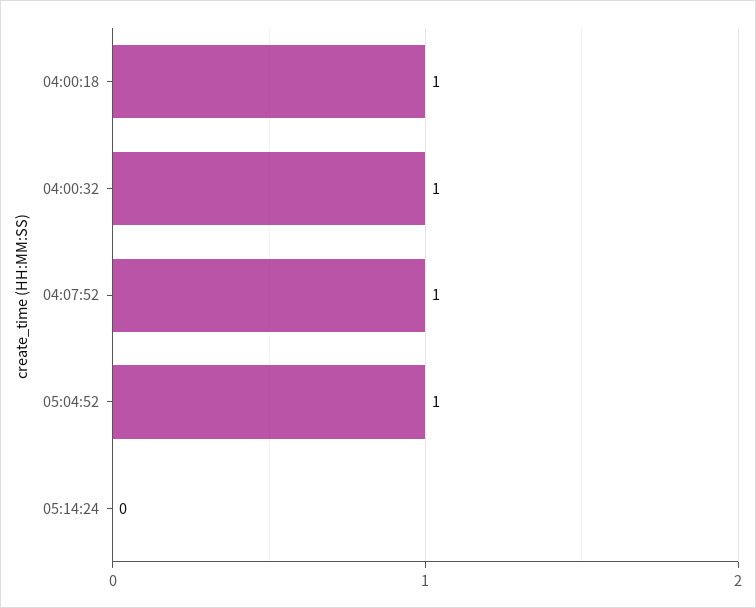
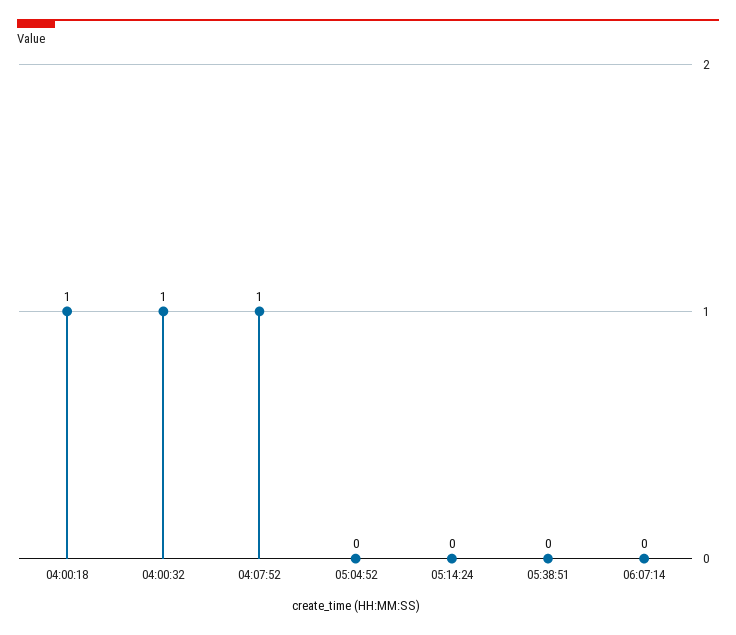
05:04:52: 1 -> 0
05:38:51: none -> 0
06:07:14: none -> 0

